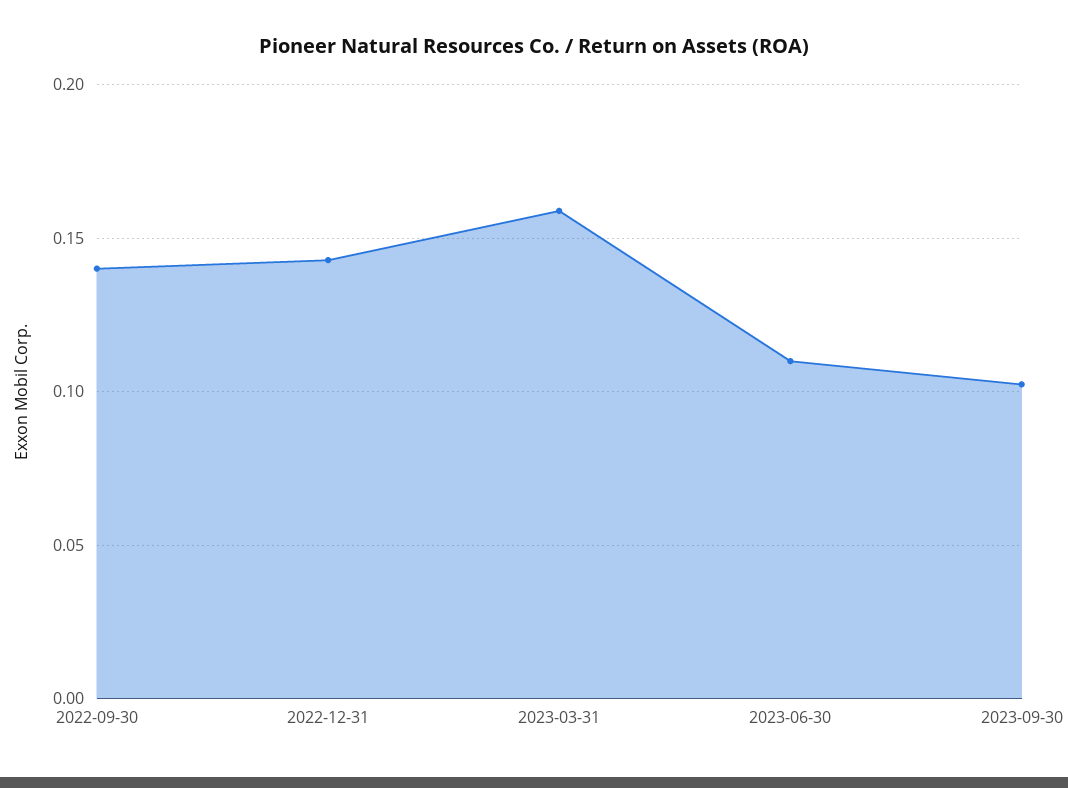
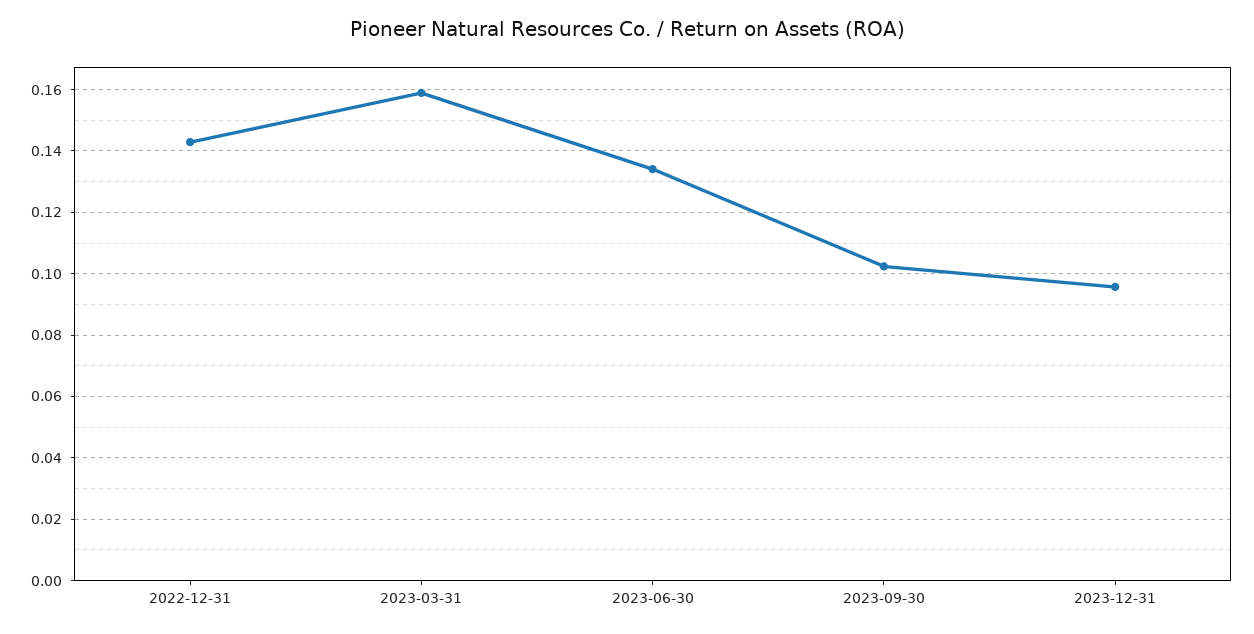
2022-09-30: 0.14 -> none
2023-06-30: 0.11 -> 0.134
2023-12-31: none -> 0.096

